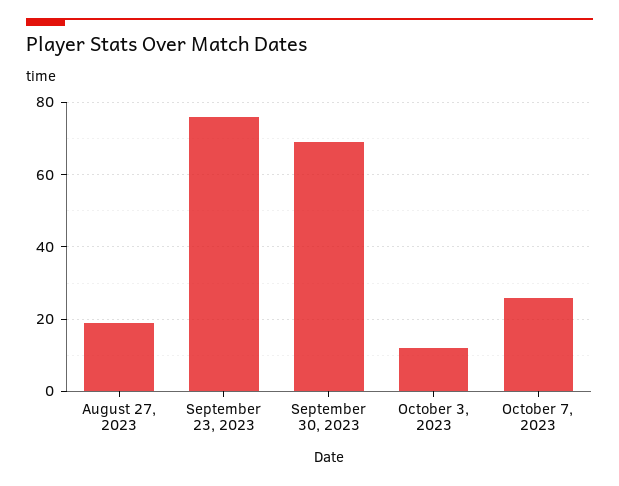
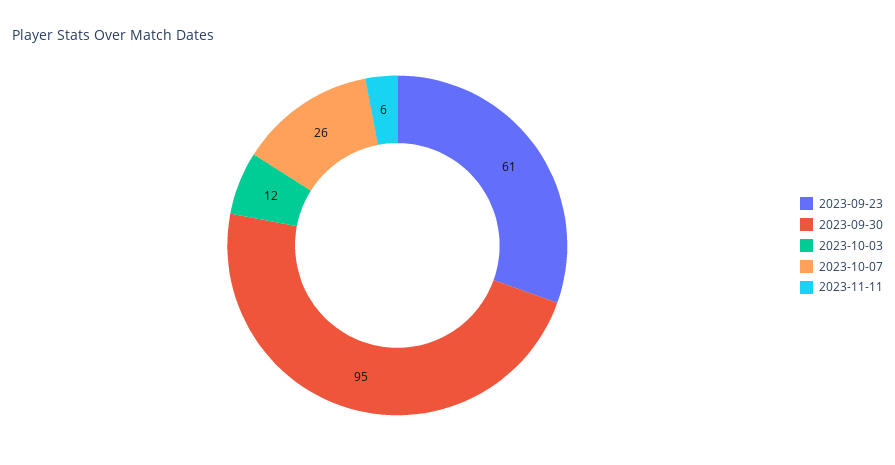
August 27, 2023: 20 -> none
September 23, 2023: 75 -> 61
September 30, 2023: 70 -> 95
2023-11-11: none -> 6

